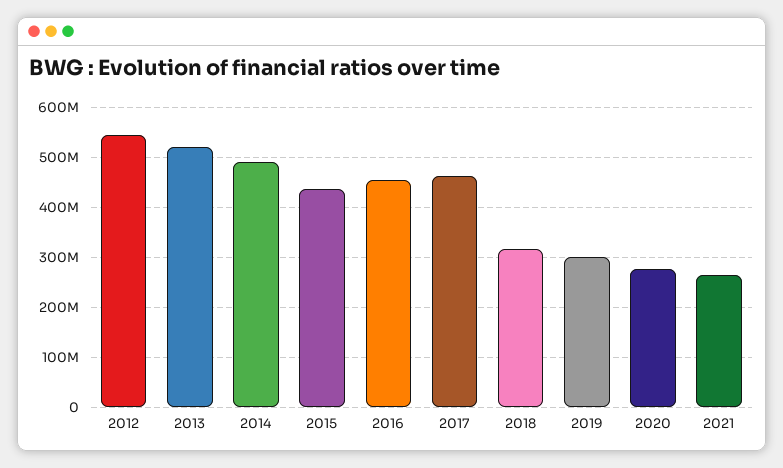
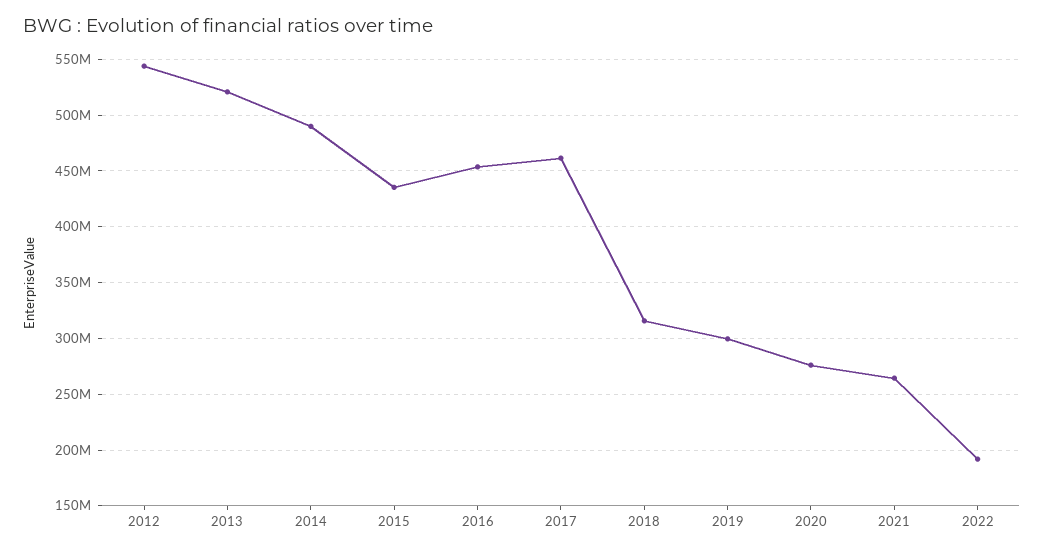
2022: none -> 190000000

